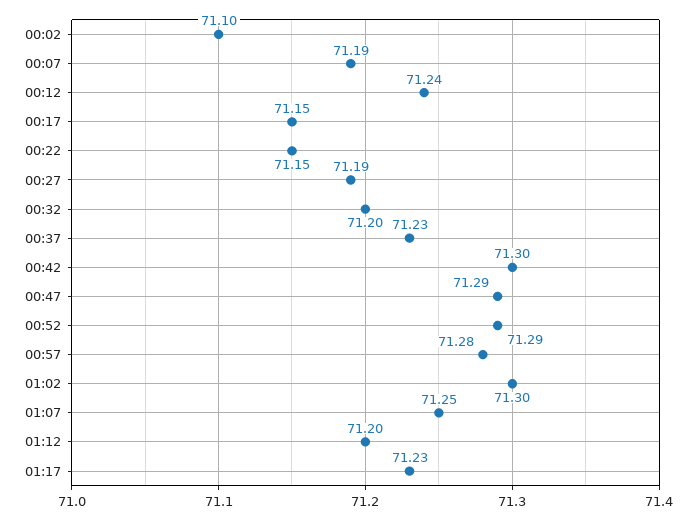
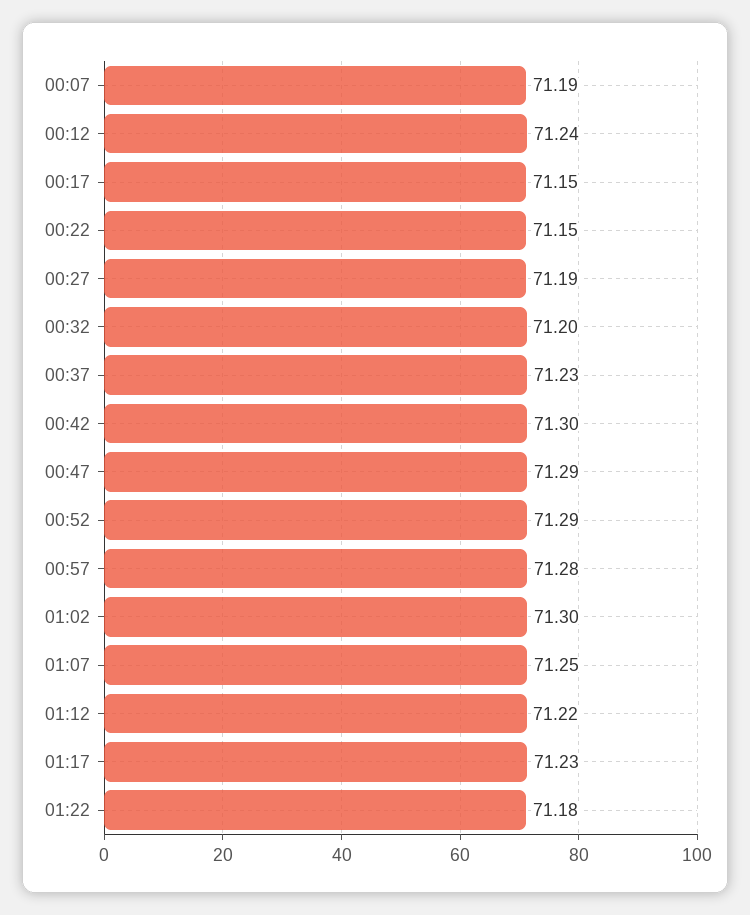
00:02: 71.1 -> none
01:12: 71.2 -> 71.22
01:22: none -> 71.18

